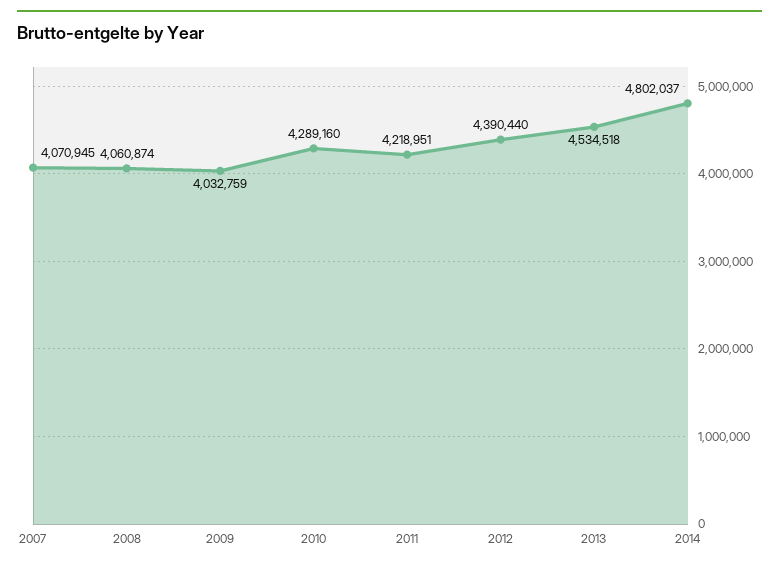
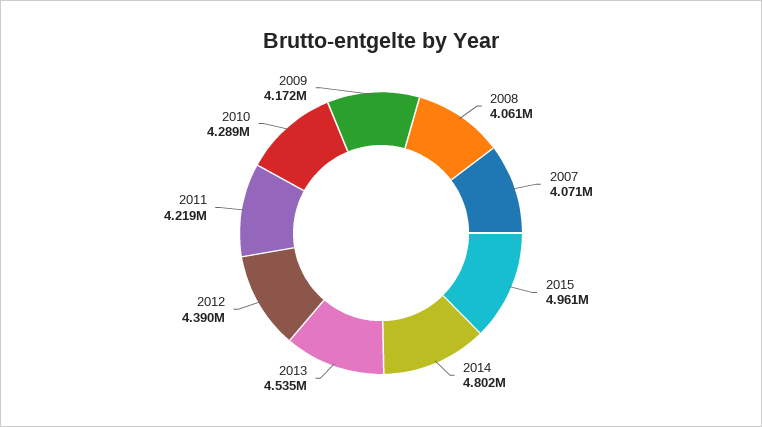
2009: 4032759 -> 4172000
2015: none -> 4961000

